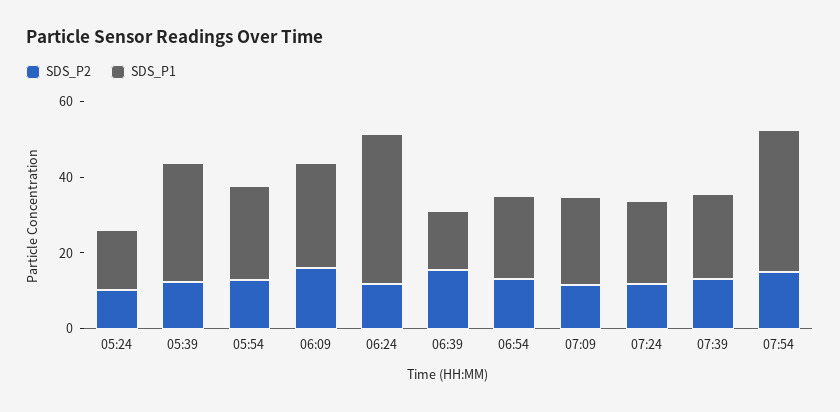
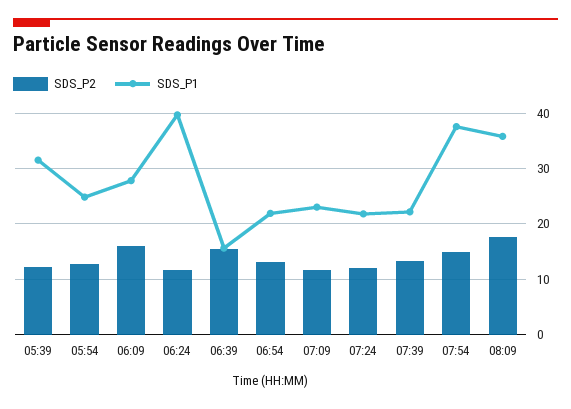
SDS_P2, 05:24: 10 -> none
SDS_P1, 05:24: 15 -> none
SDS_P2, 08:09: none -> 18
SDS_P1, 08:09: none -> 36

